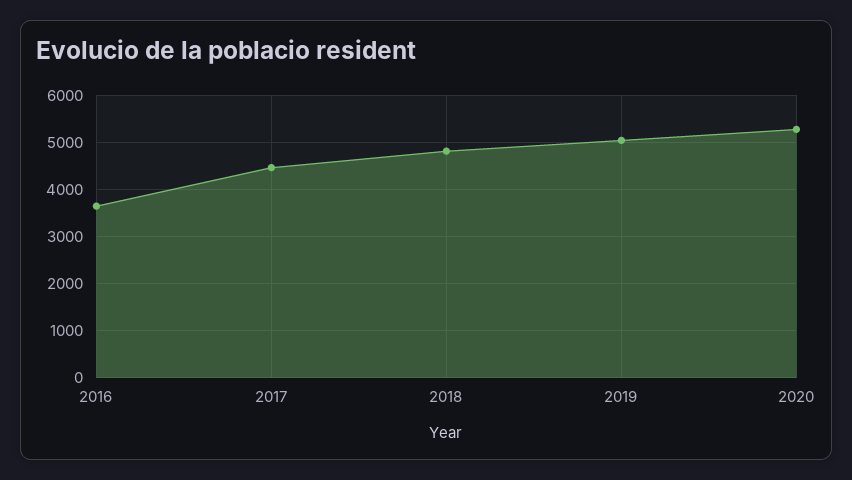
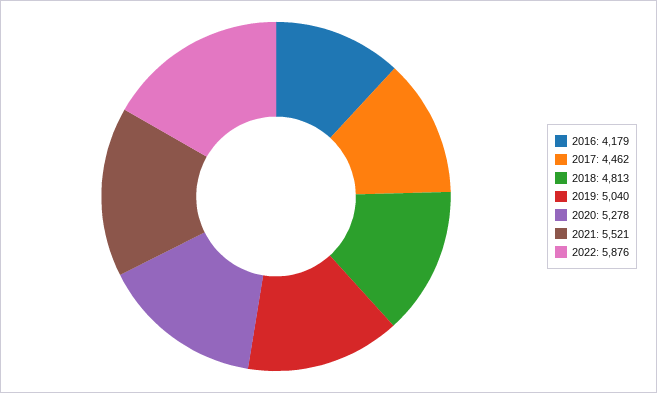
2016: 3600 -> 4179
2021: none -> 5521
2022: none -> 5876

